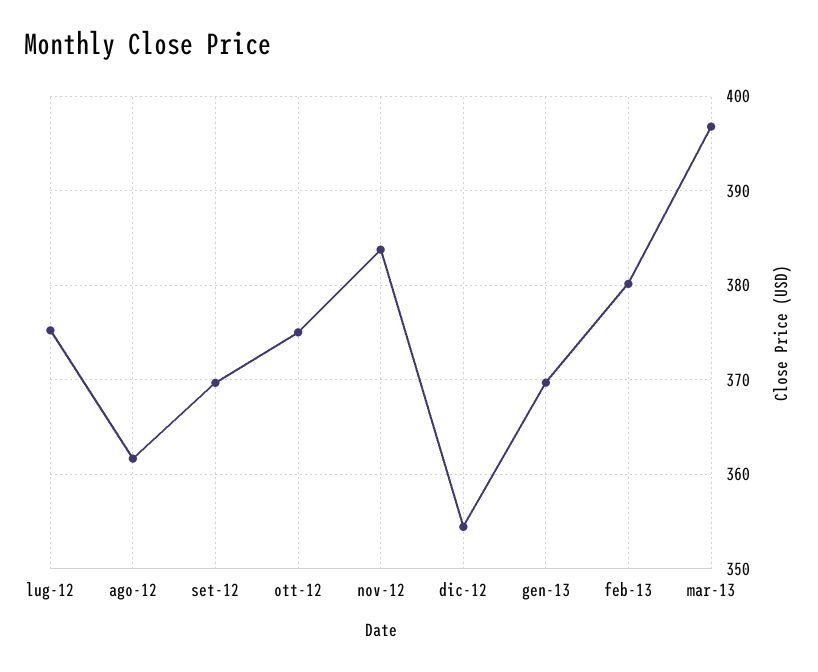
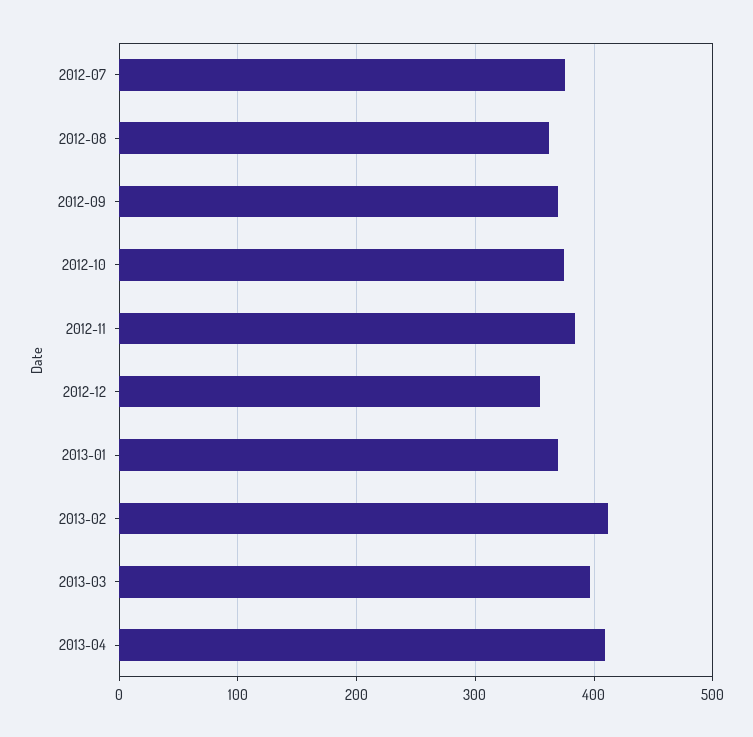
feb-13: 380 -> 410
2013-04: none -> 410

